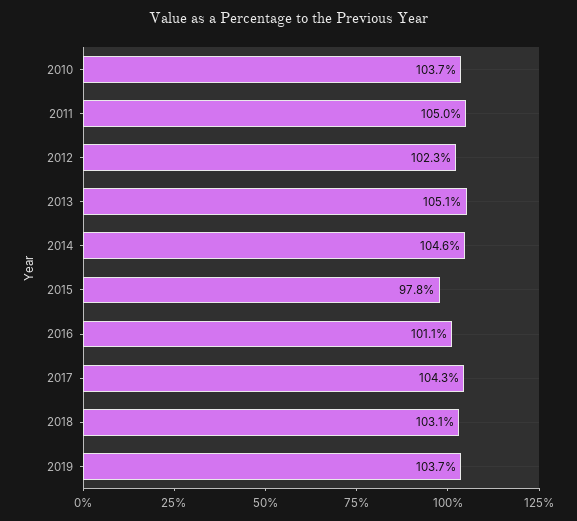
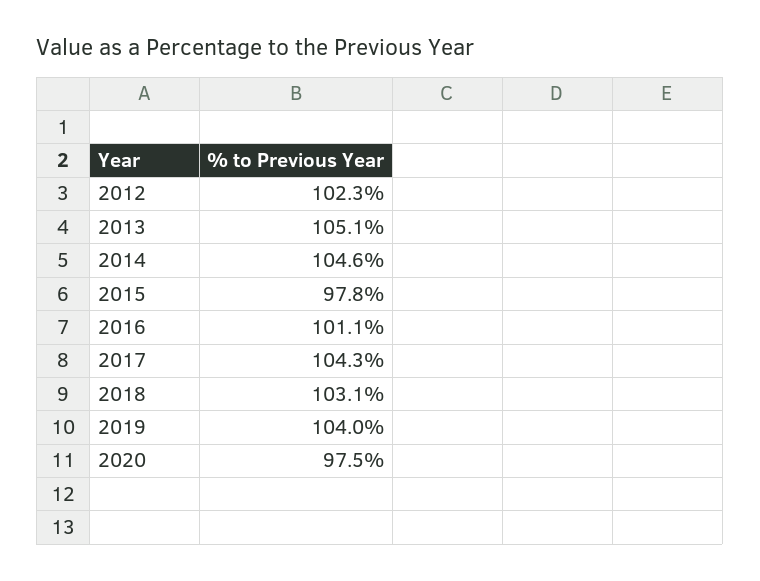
2010: 103.7 -> none
2011: 105 -> none
2019: 103.7 -> 104
2020: none -> 97.5

